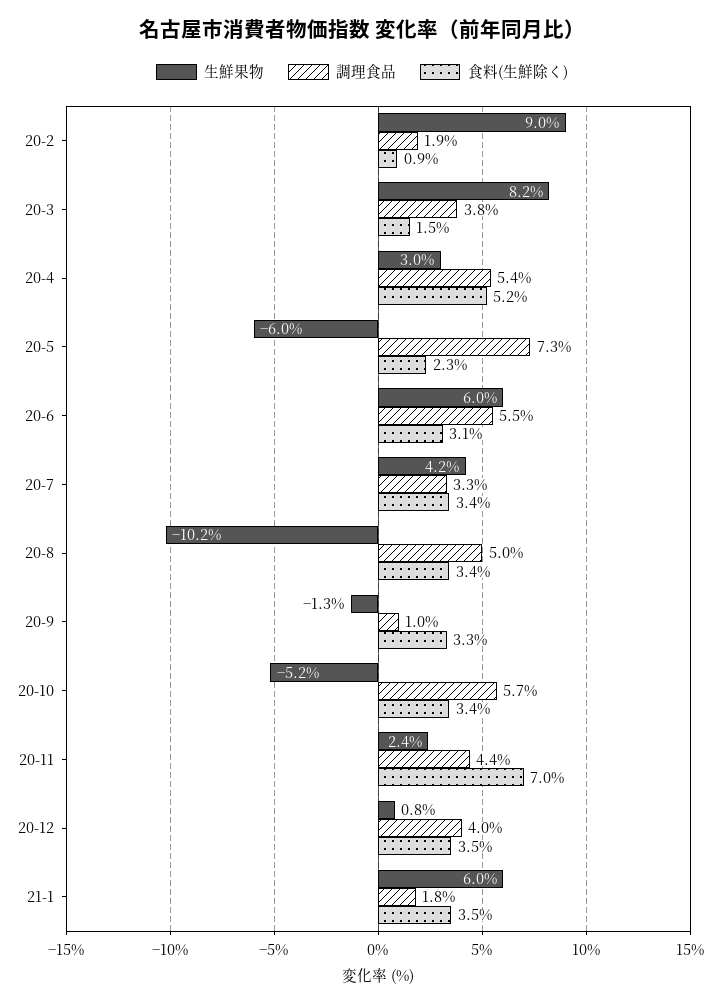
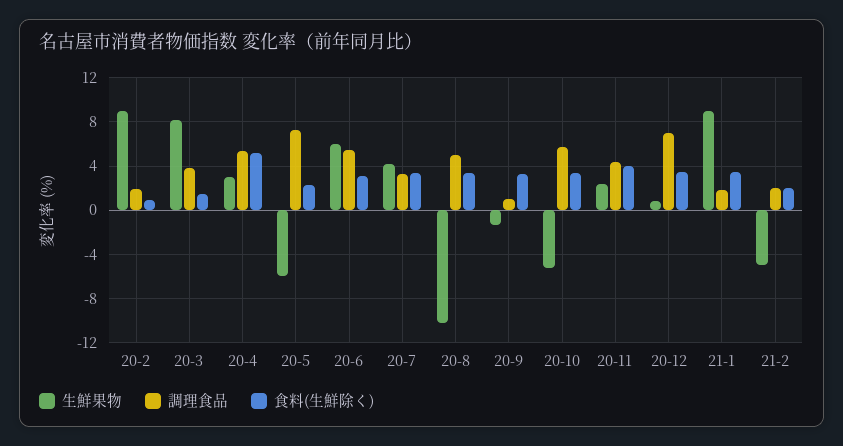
食料(生鮮除く), 20-11: 7 -> 4
調理食品, 20-12: 4 -> 7
生鮮果物, 21-1: 6 -> 9
生鮮果物, 21-2: none -> -5
調理食品, 21-2: none -> 2
食料(生鮮除く), 21-2: none -> 2

